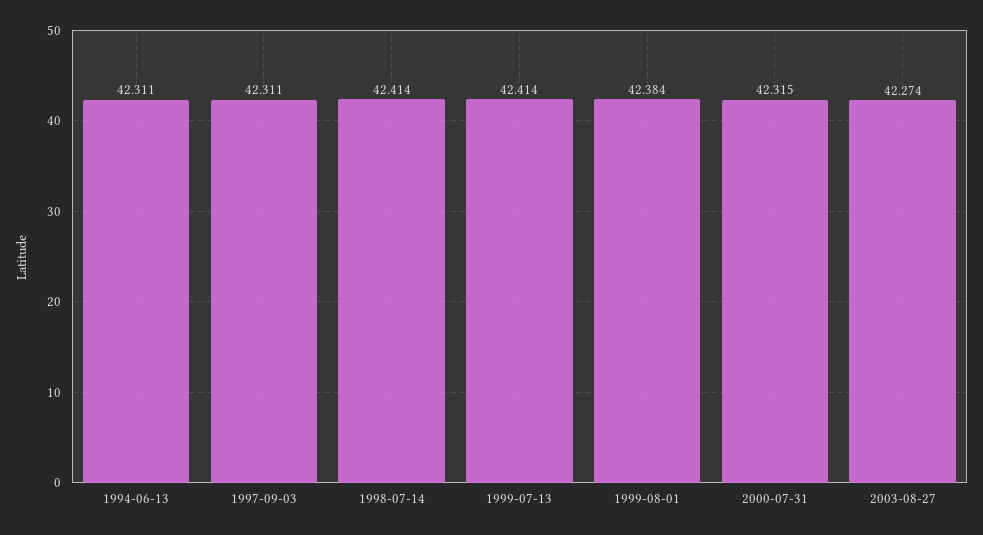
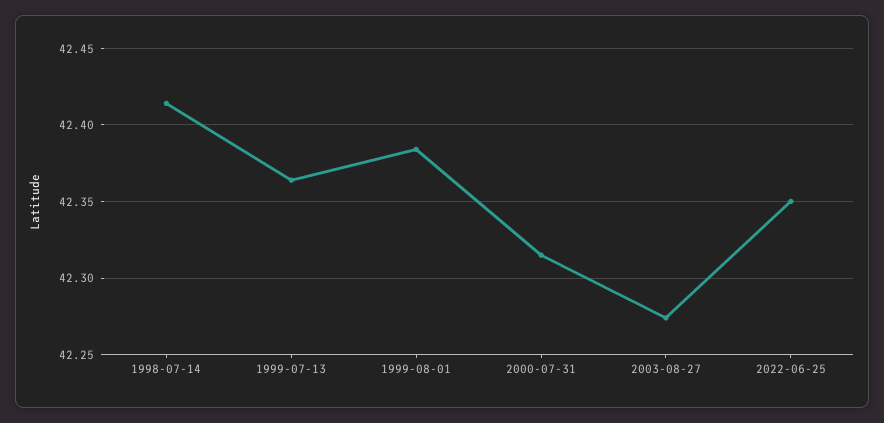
1994-06-13: 42.311 -> none
1997-09-03: 42.311 -> none
1999-07-13: 42.414 -> 42.365
2022-06-25: none -> 42.35

